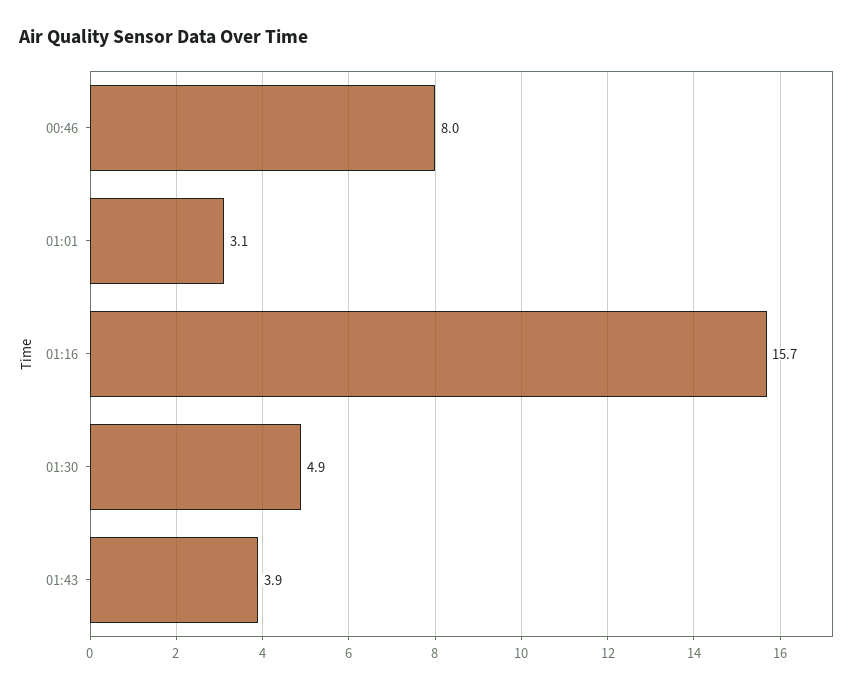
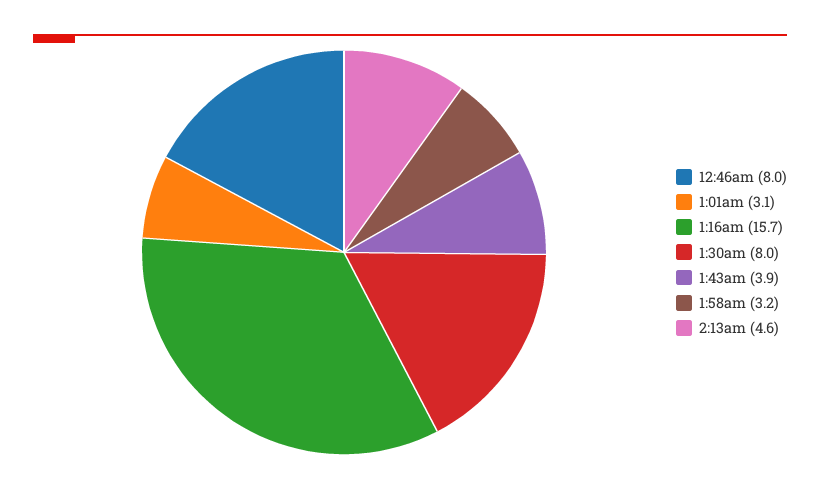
01:30: 4.9 -> 8
1:58am: none -> 3.2
2:13am: none -> 4.6

